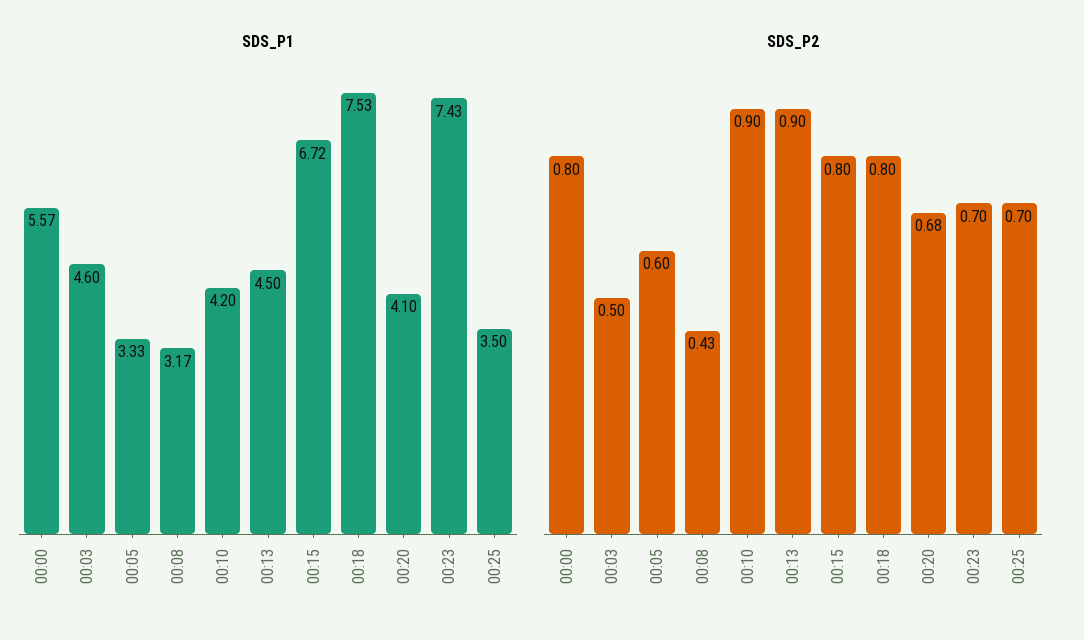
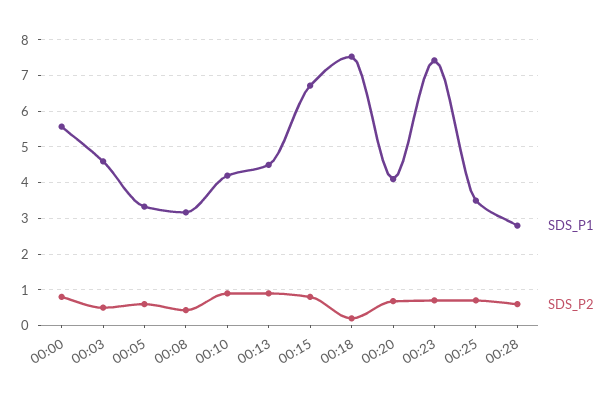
SDS_P2, 00:18: 0.8 -> 0.2
SDS_P1, 00:28: none -> 2.8
SDS_P2, 00:28: none -> 0.6

